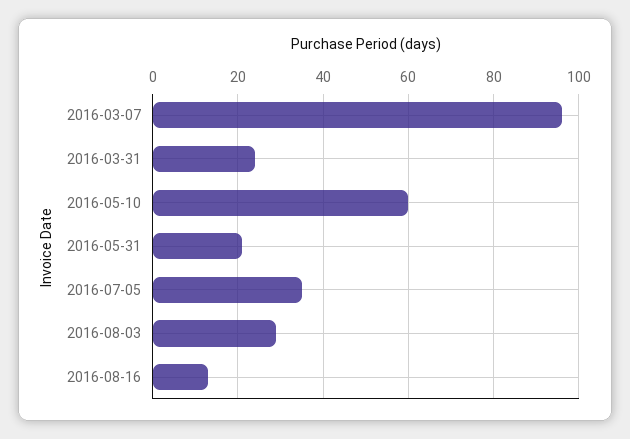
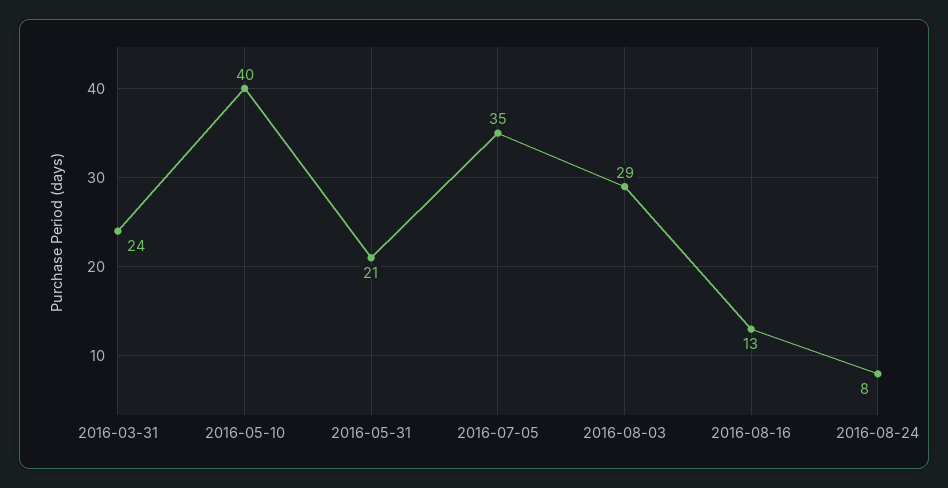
2016-03-07: 95 -> none
2016-05-10: 60 -> 40
2016-08-24: none -> 8

